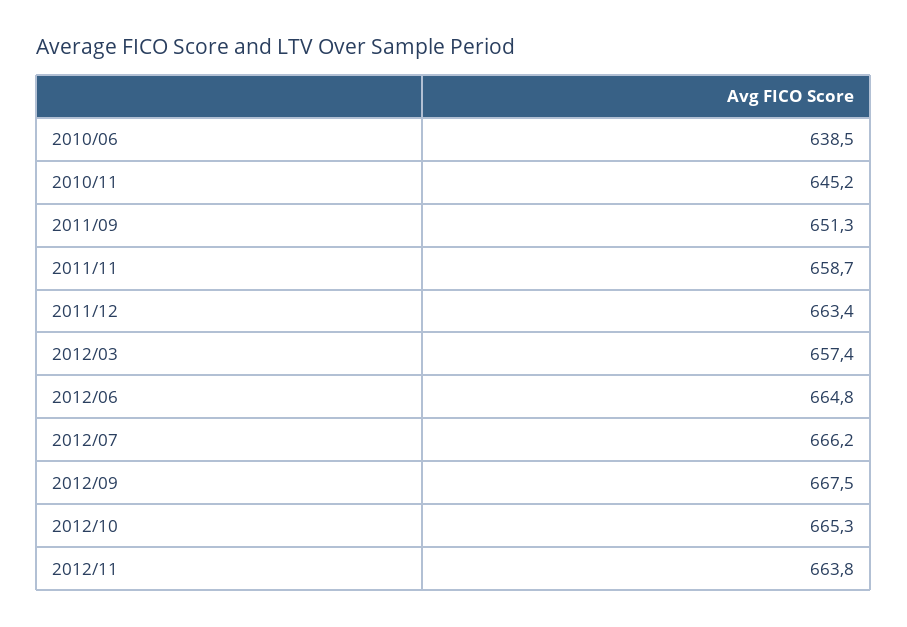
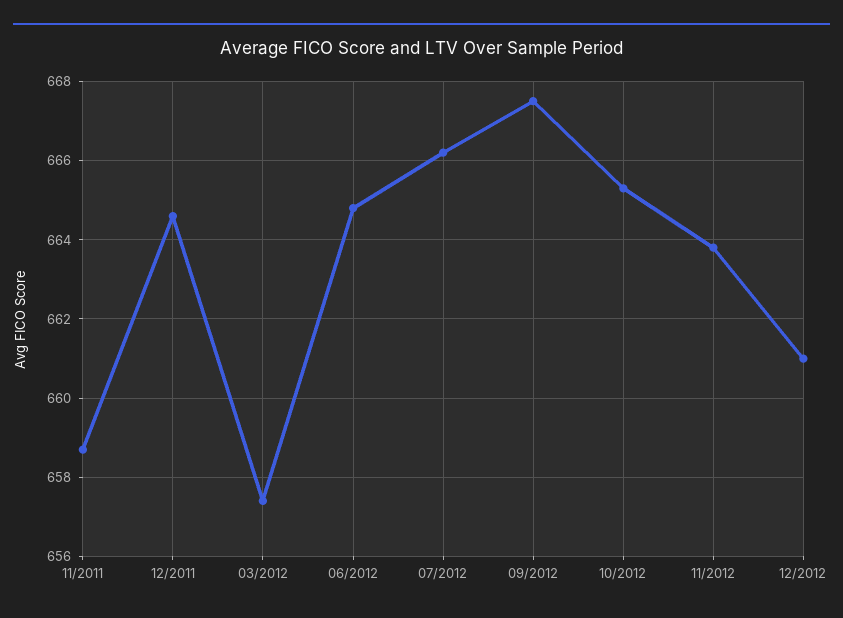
2010/06: 638.5 -> none
2010/11: 645.2 -> none
2011/09: 651.3 -> none
2011/12: 663.4 -> 664.5
12/2012: none -> 661

